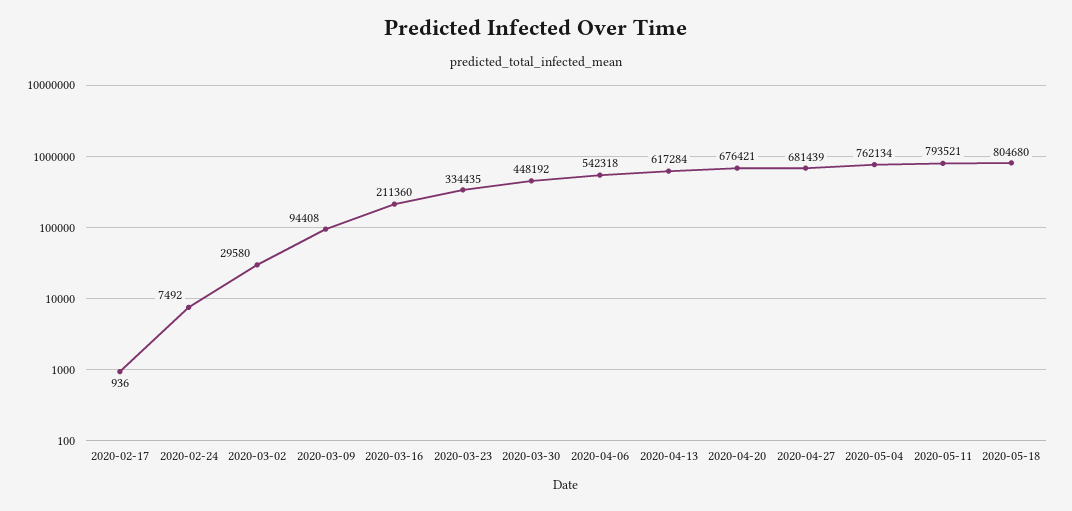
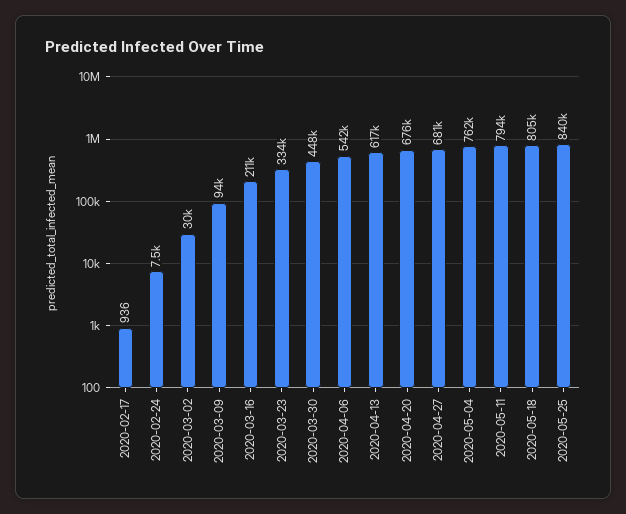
2020-05-25: none -> 840000

